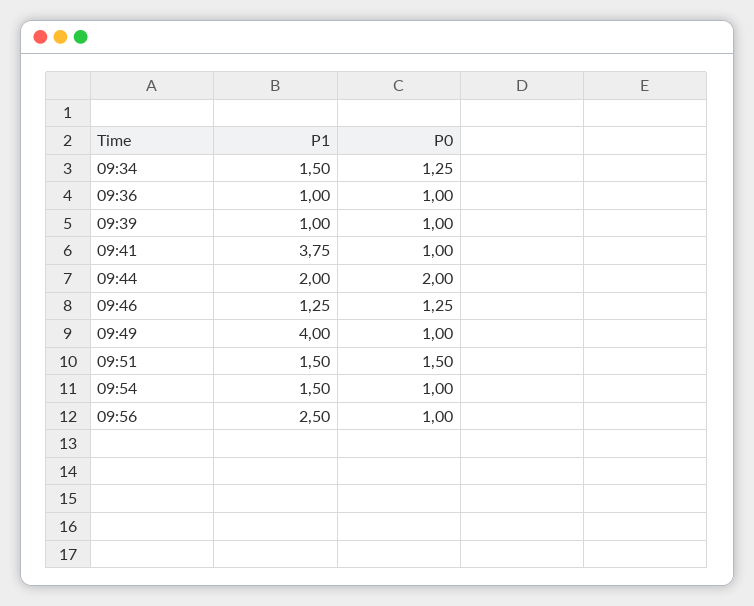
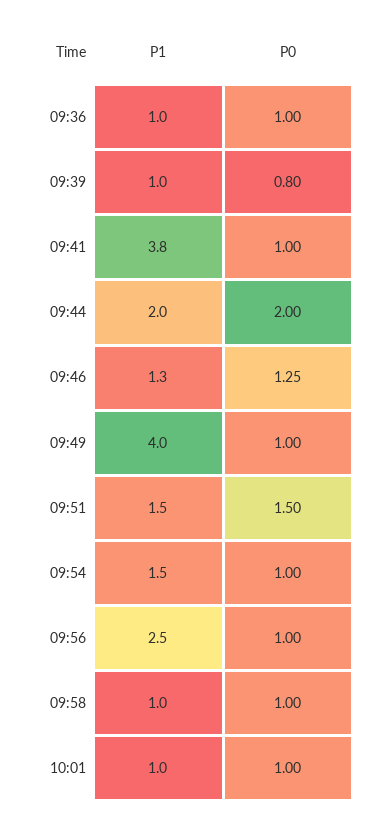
P1, 09:34: 1.5 -> none
P0, 09:34: 1.25 -> none
P0, 09:39: 1 -> 0.8
P1, 09:58: none -> 1
P0, 09:58: none -> 1
P1, 10:01: none -> 1
P0, 10:01: none -> 1

